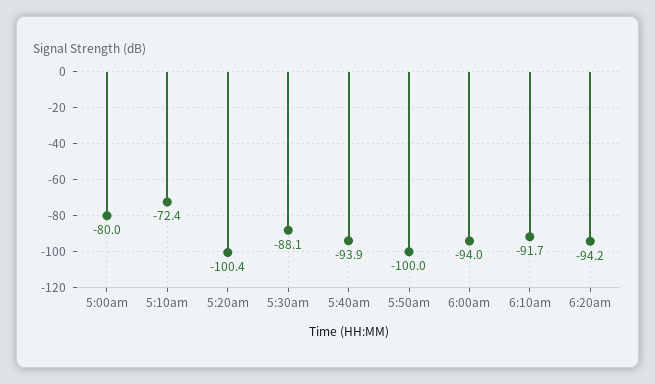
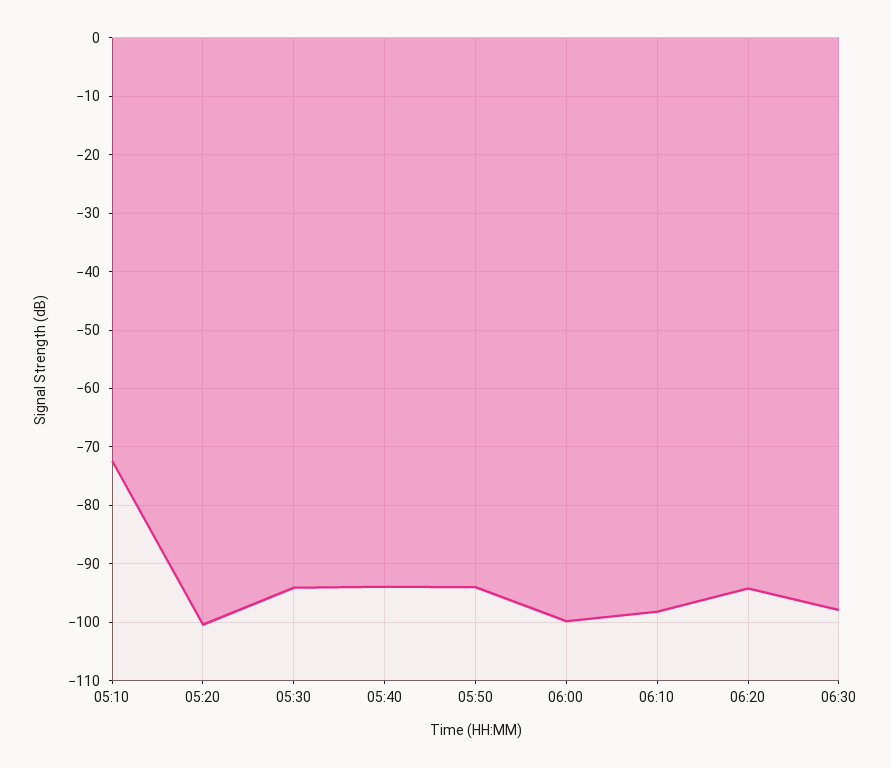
5:00am: -80 -> none
5:30am: -88.1 -> -94
5:50am: -100 -> -94
6:00am: -94 -> -100
6:10am: -91.7 -> -98
06:30: none -> -98

